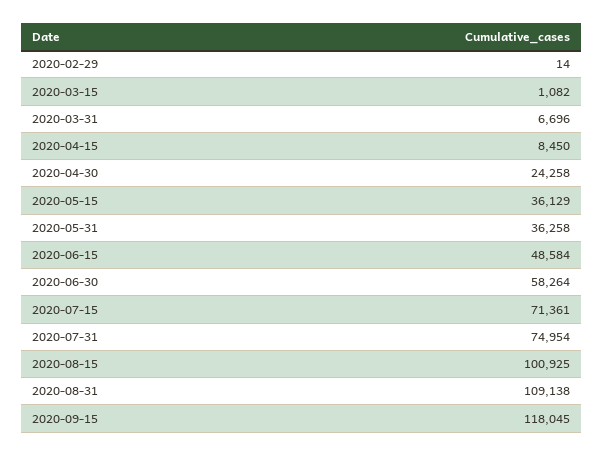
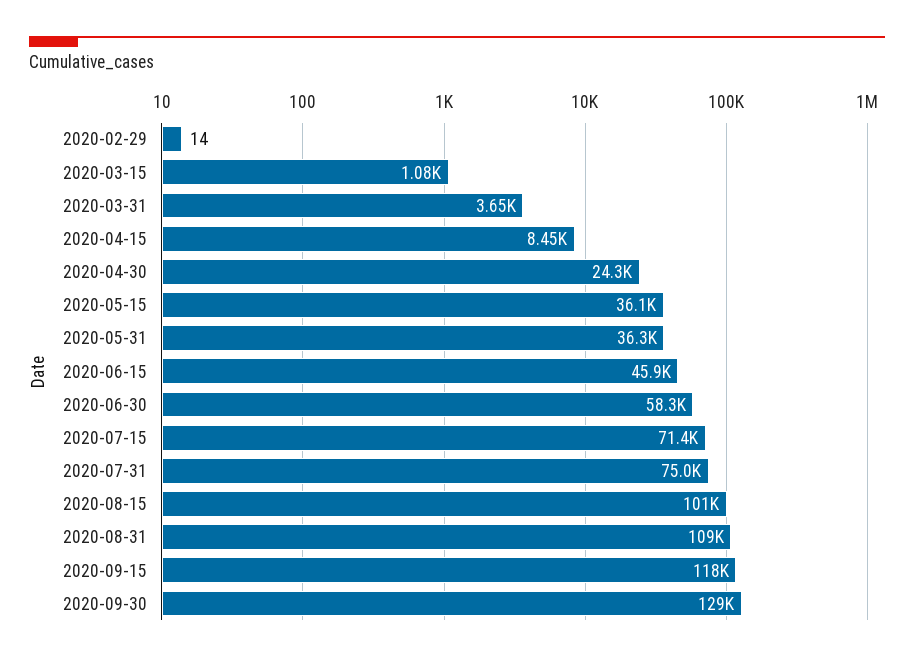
2020-03-31: 6696 -> 3650
2020-06-15: 48584 -> 45900
2020-09-30: none -> 129000

